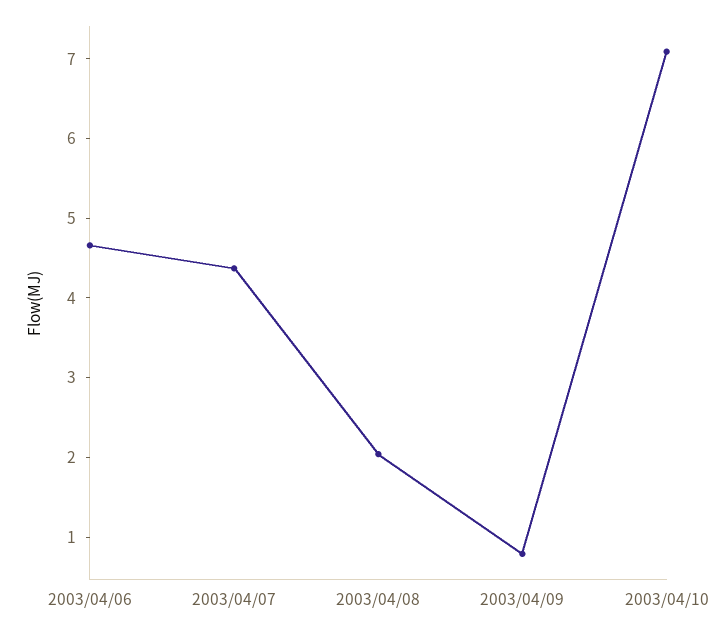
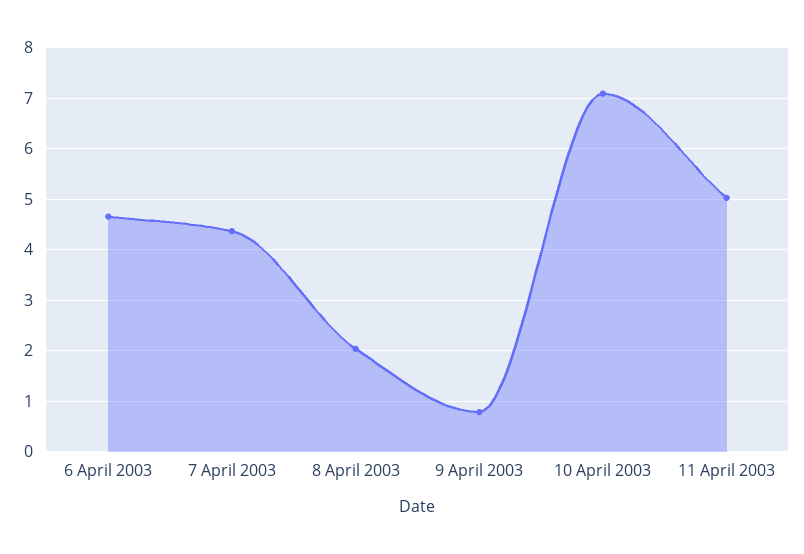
11 April 2003: none -> 5

